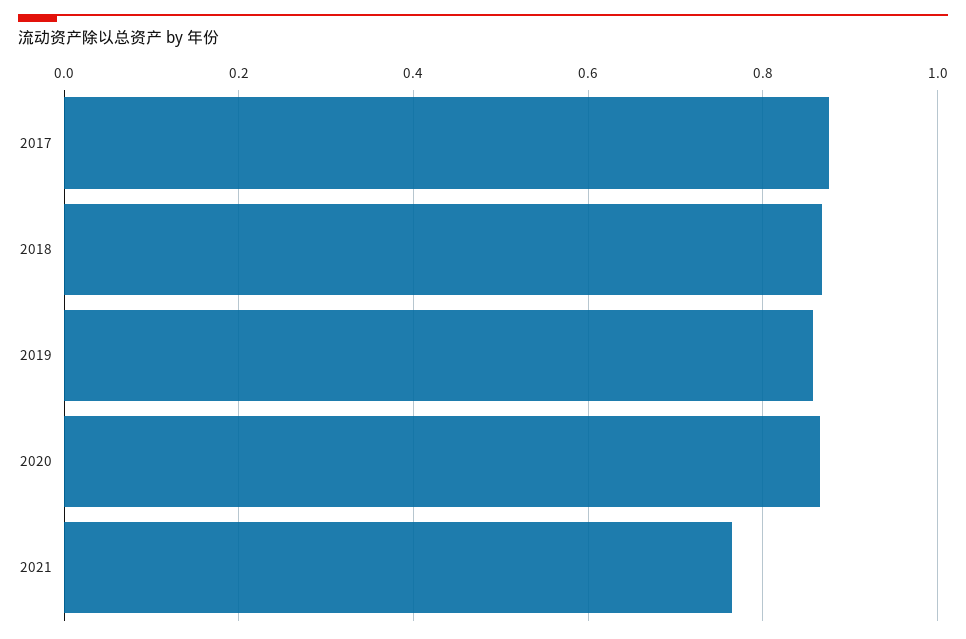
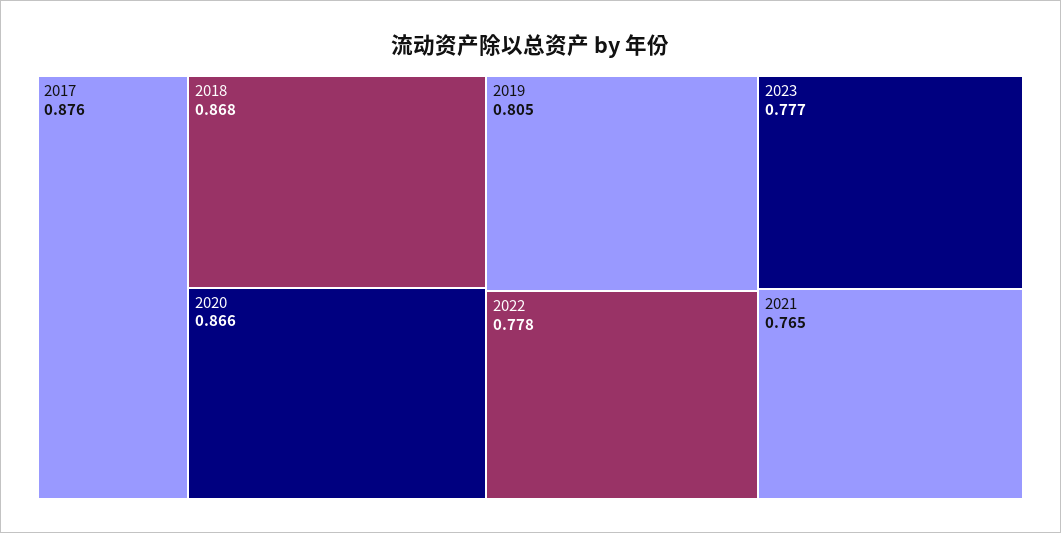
2019: 0.86 -> 0.805
2022: none -> 0.778
2023: none -> 0.777

